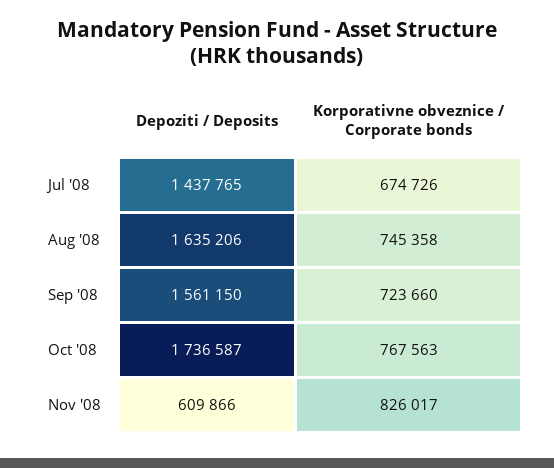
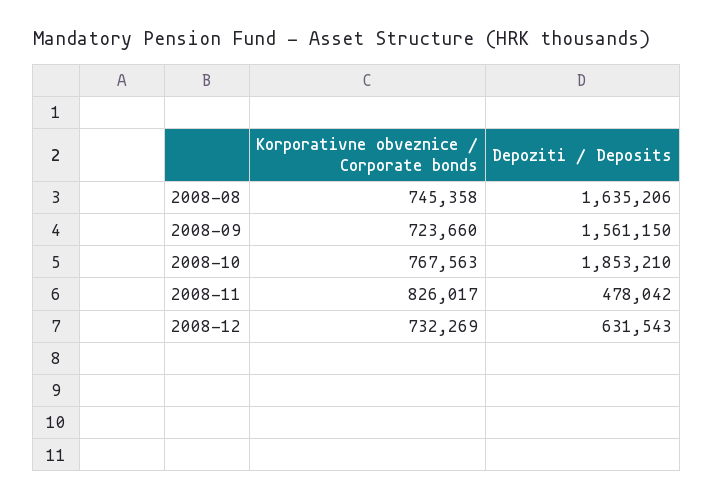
Depoziti / Deposits, Jul '08: 1437765 -> none
Korporativne obveznice / Corporate bonds, Jul '08: 674726 -> none
Depoziti / Deposits, Oct '08: 1736587 -> 1853210
Depoziti / Deposits, Nov '08: 609866 -> 478042
Korporativne obveznice / Corporate bonds, 2008-12: none -> 732269
Depoziti / Deposits, 2008-12: none -> 631543

